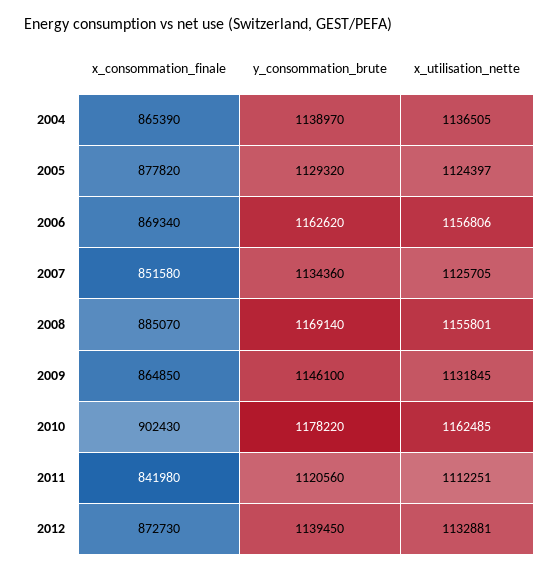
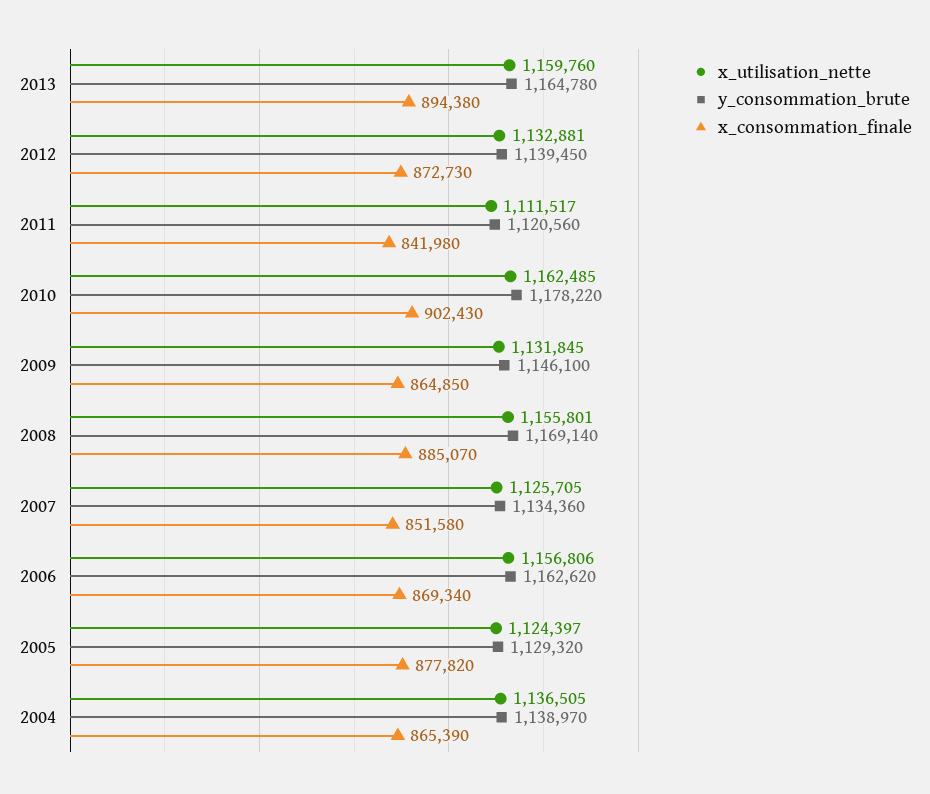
x_utilisation_nette, 2011: 1112251 -> 1111517
x_utilisation_nette, 2013: none -> 1159760
y_consommation_brute, 2013: none -> 1164780
x_consommation_finale, 2013: none -> 894380

